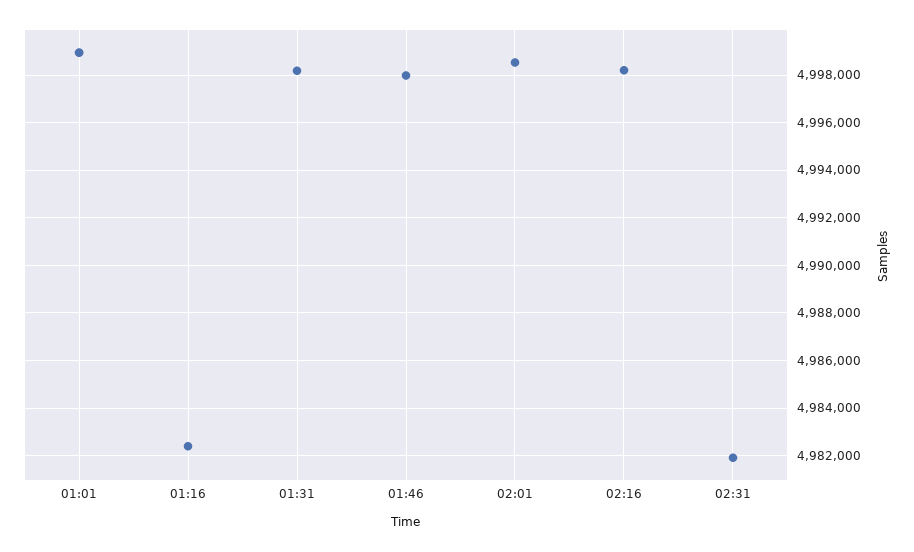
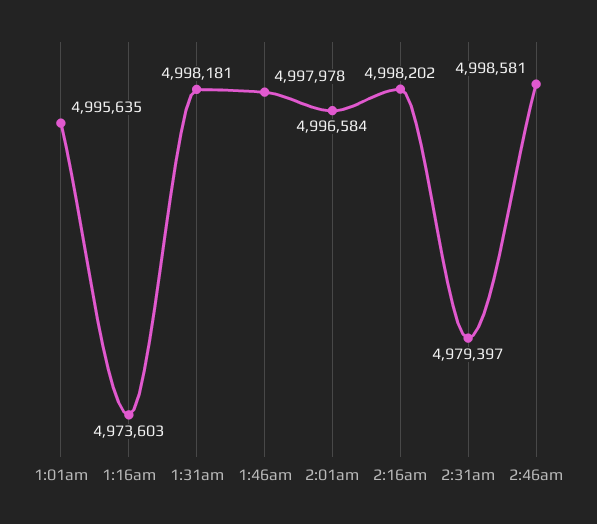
01:01: 4999000 -> 4995635
01:16: 4982500 -> 4973603
02:01: 4998500 -> 4996584
02:31: 4982000 -> 4979397
2:46am: none -> 4998581

